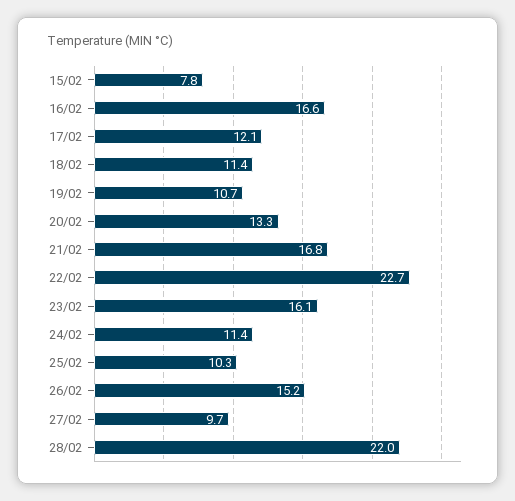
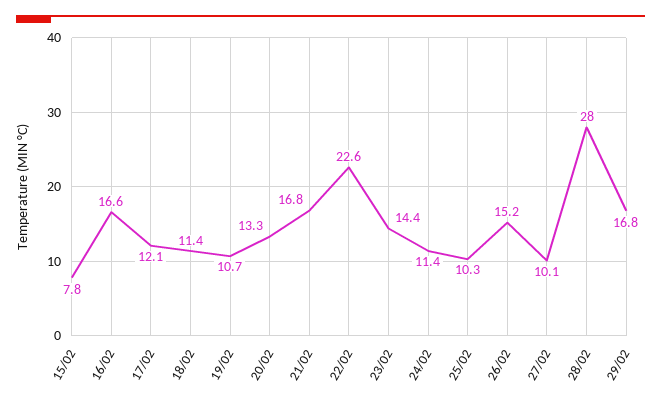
22/02: 22.7 -> 22.6
23/02: 16.1 -> 14.4
27/02: 9.7 -> 10.1
28/02: 22 -> 28
29/02: none -> 16.8

